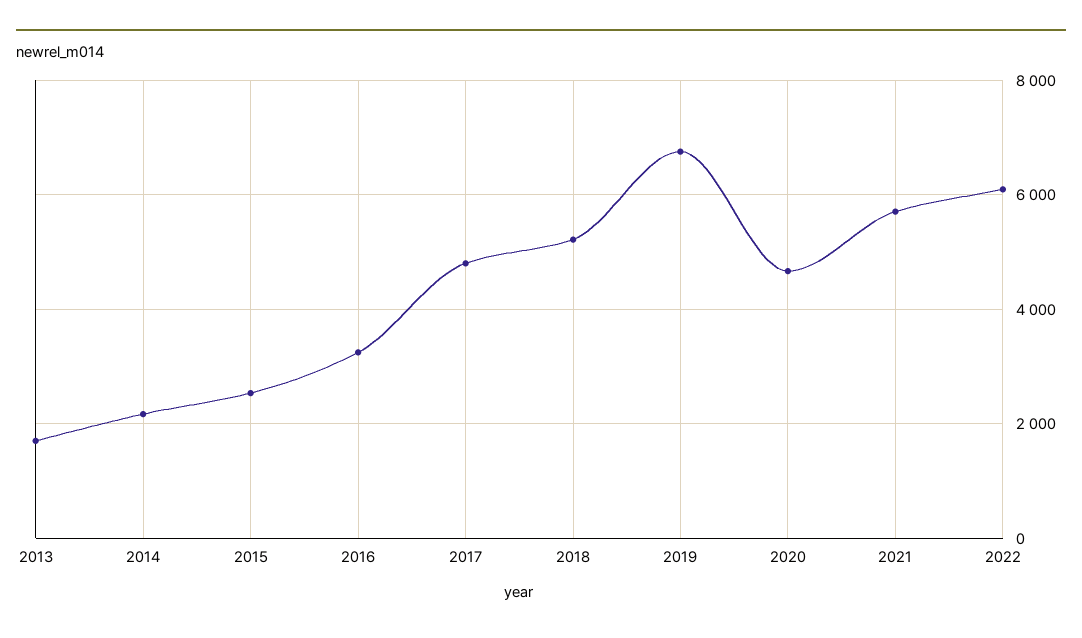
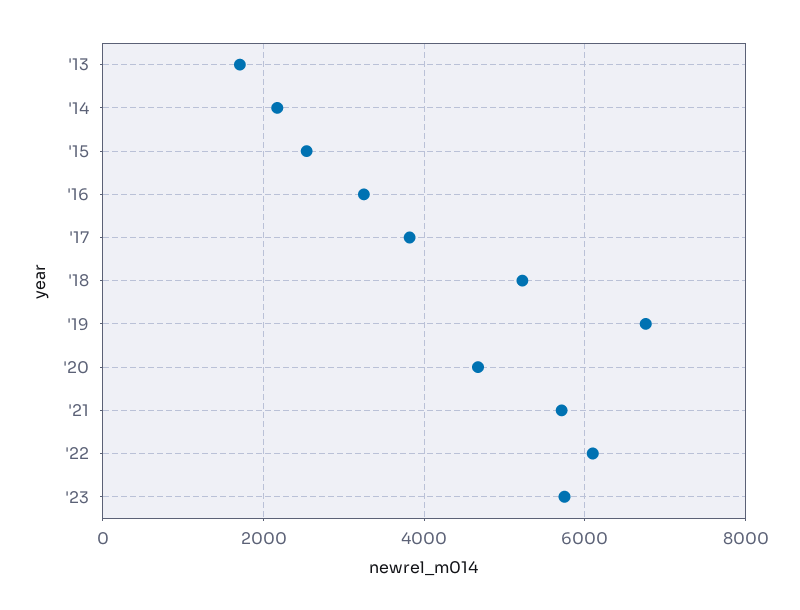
2017: 4800 -> 3800
'23: none -> 5800

